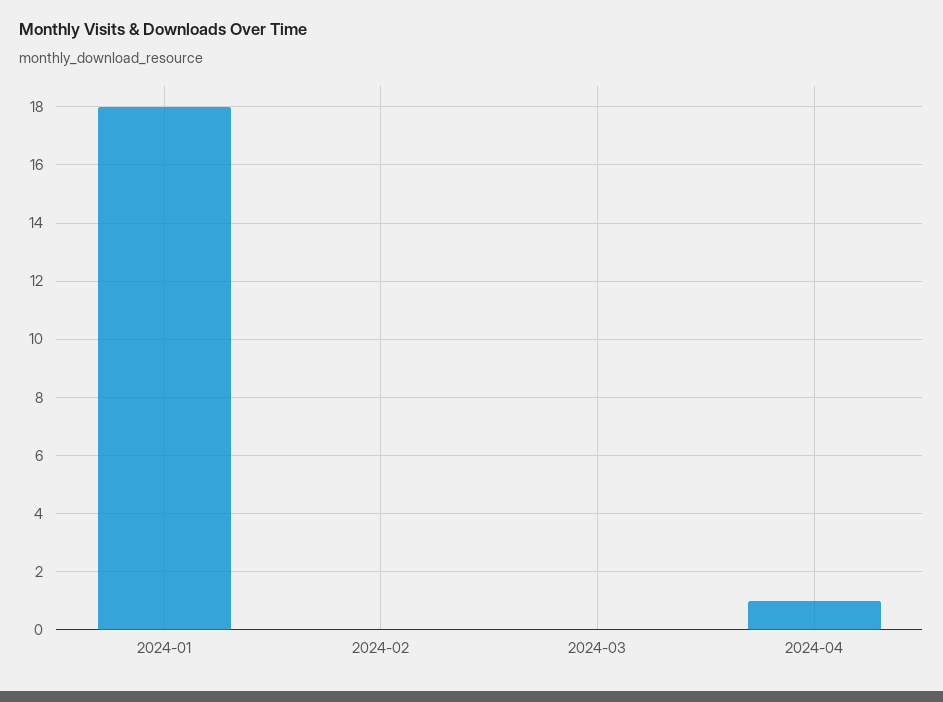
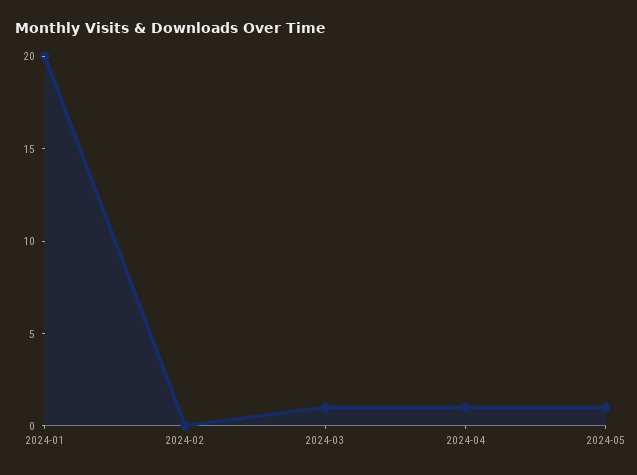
2024-01: 18 -> 20
2024-03: 0 -> 1
2024-05: none -> 1

